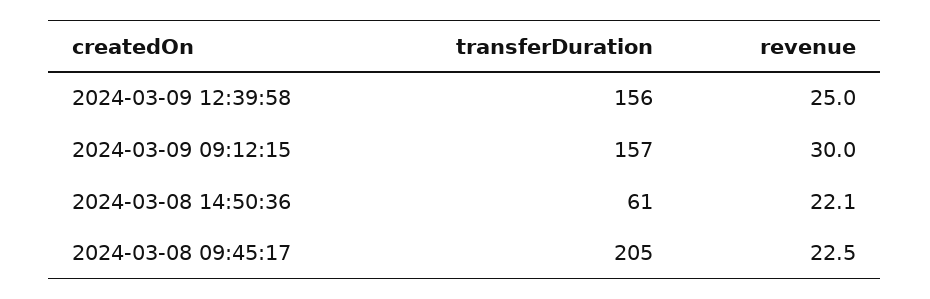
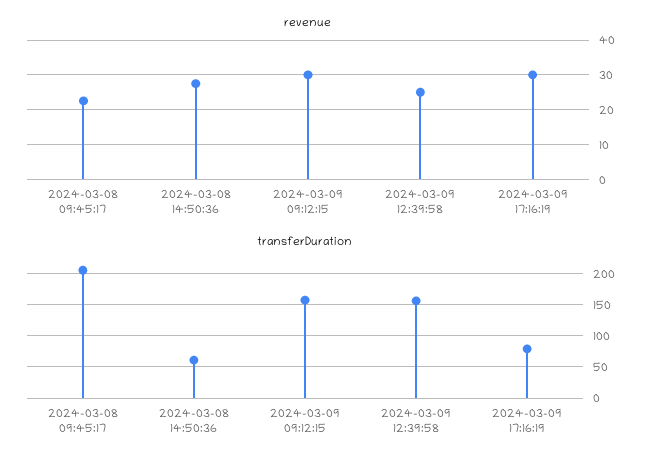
revenue, 2024-03-08 14:50:36: 22.1 -> 28
revenue, 2024-03-09 17:16:19: none -> 30
transferDuration, 2024-03-09 17:16:19: none -> 80

